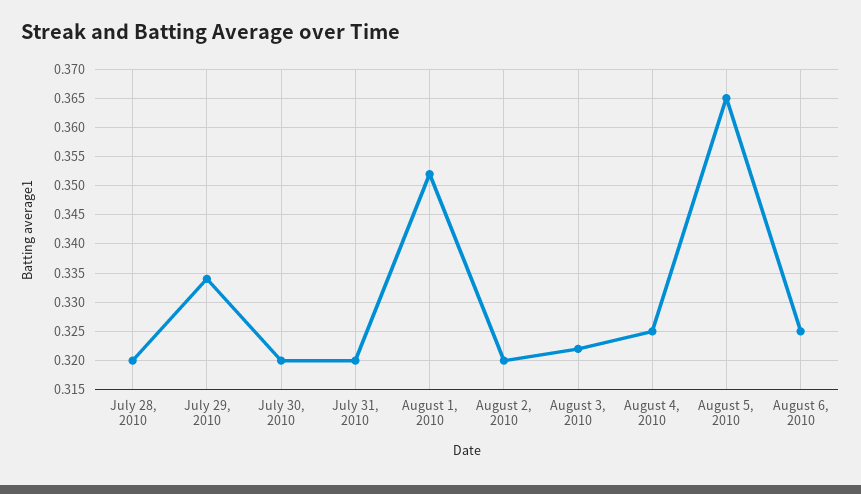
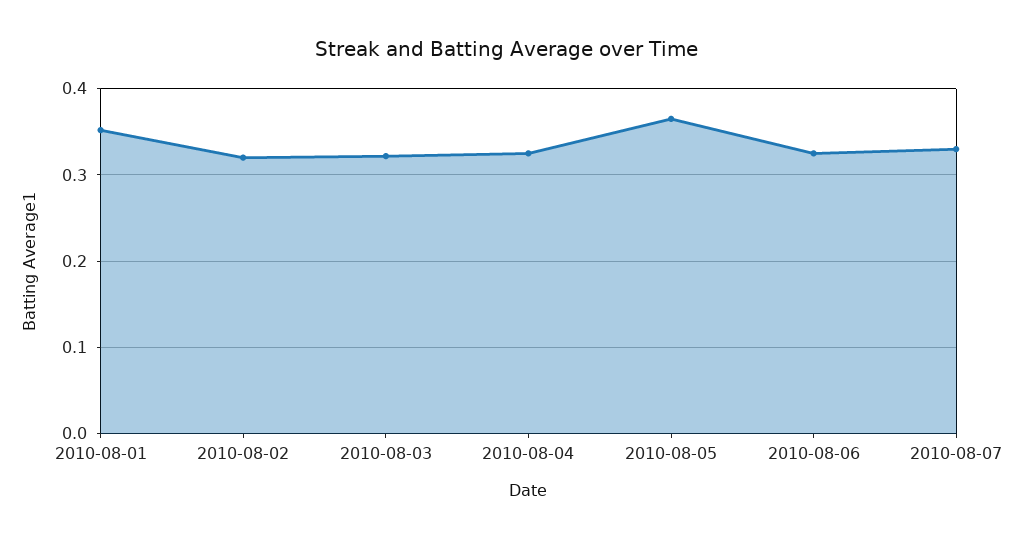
July 28, 2010: 0.32 -> none
July 29, 2010: 0.335 -> none
July 30, 2010: 0.32 -> none
July 31, 2010: 0.32 -> none
2010-08-07: none -> 0.33

